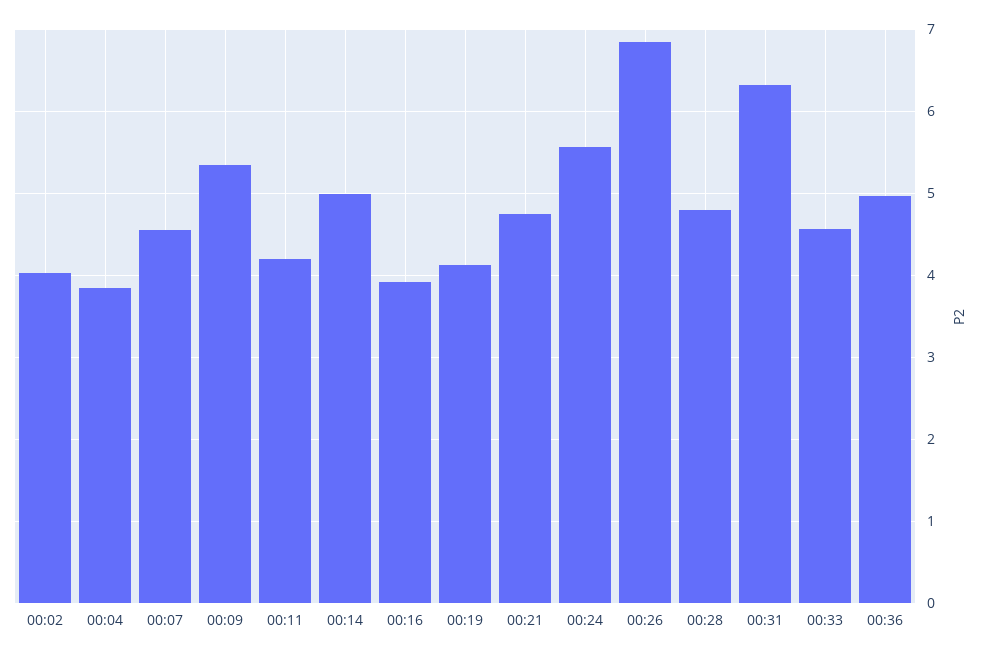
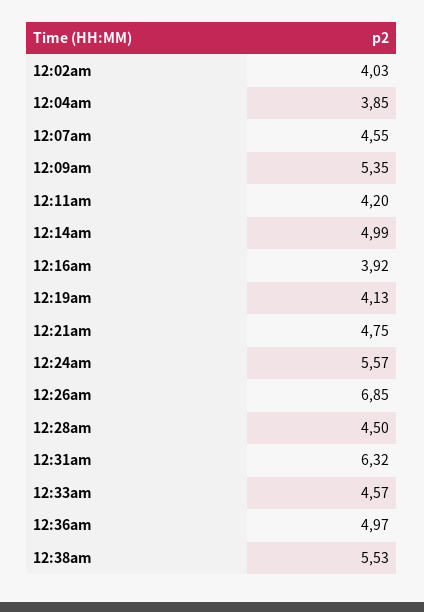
00:28: 4.8 -> 4.5
12:38am: none -> 5.53

